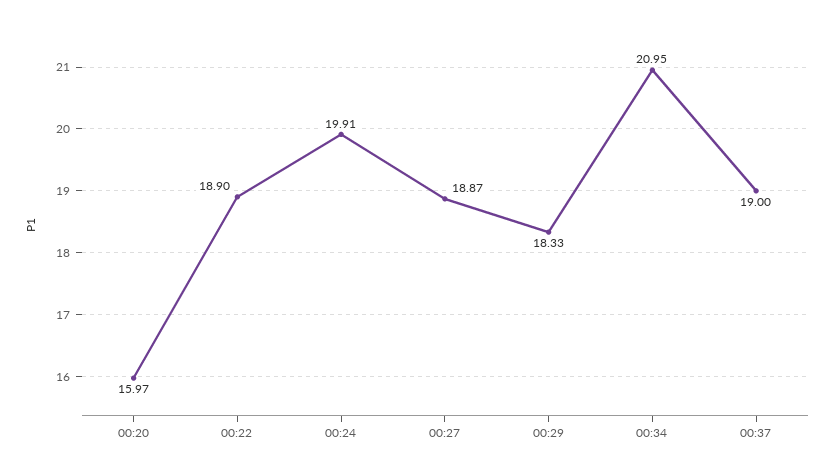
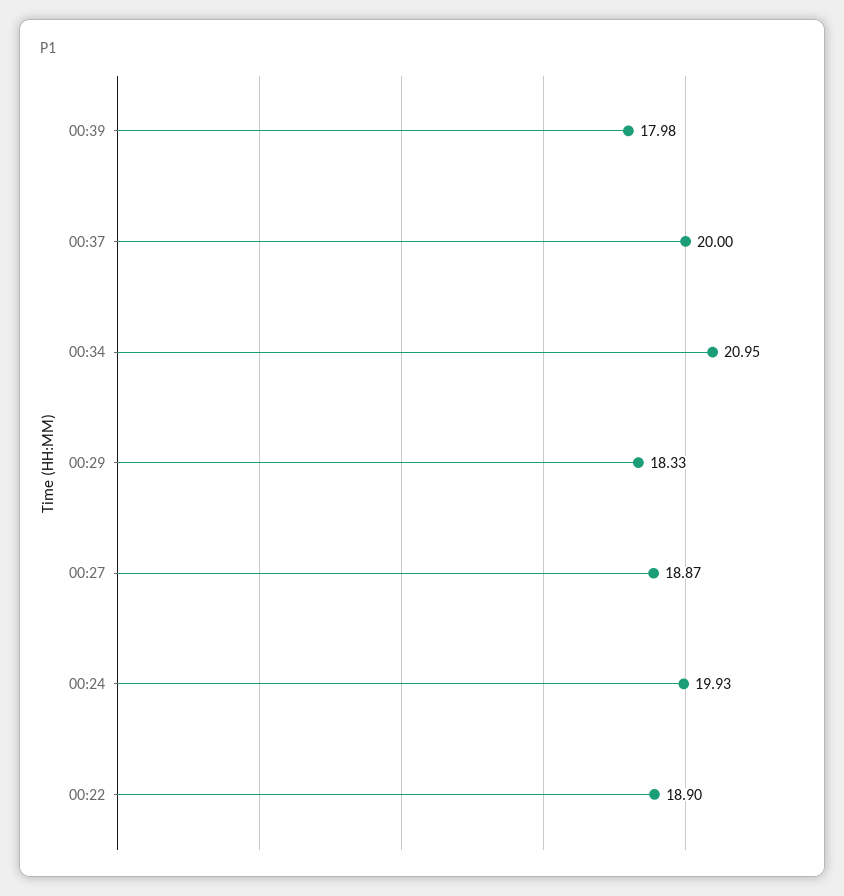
00:20: 15.97 -> none
00:24: 19.91 -> 19.93
00:37: 19 -> 20
00:39: none -> 17.98

